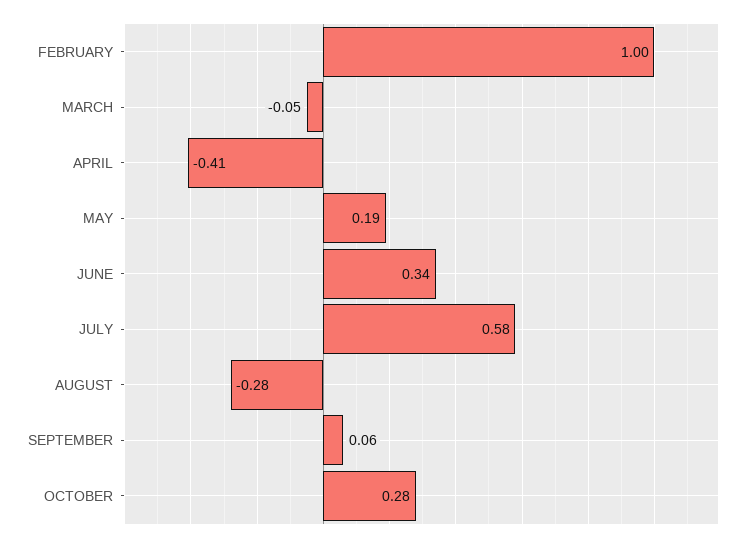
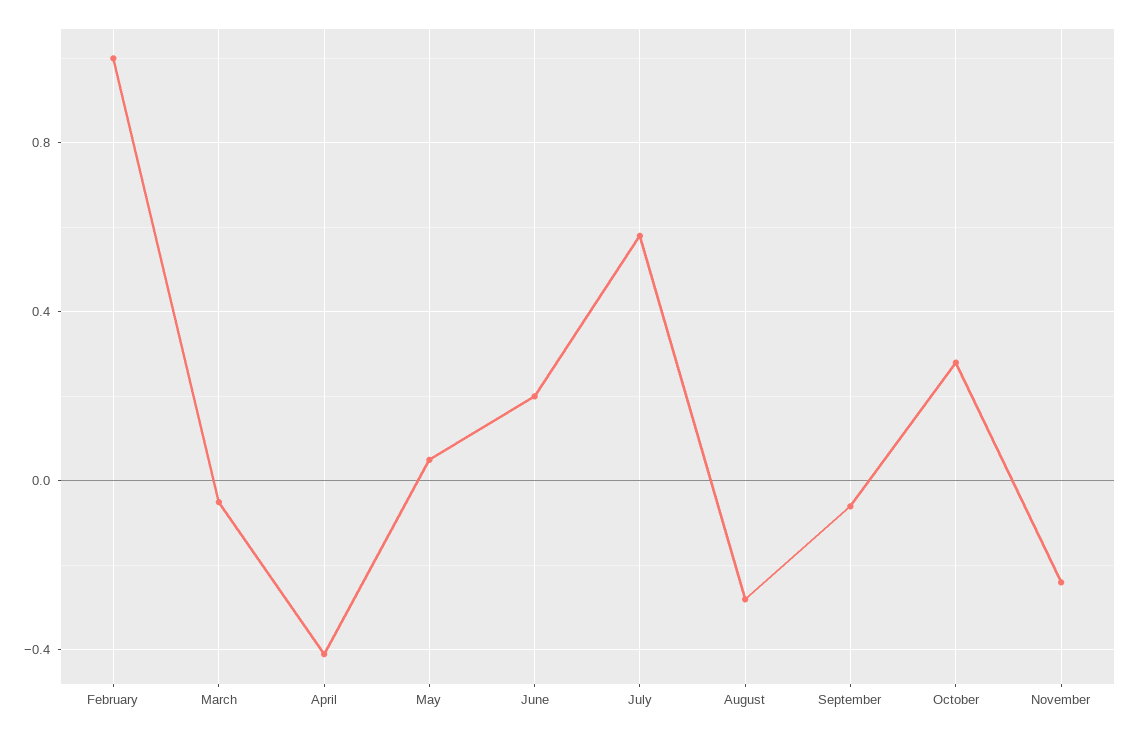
MAY: 0.19 -> 0.05
JUNE: 0.34 -> 0.2
SEPTEMBER: 0.06 -> -0.05
November: none -> -0.25

